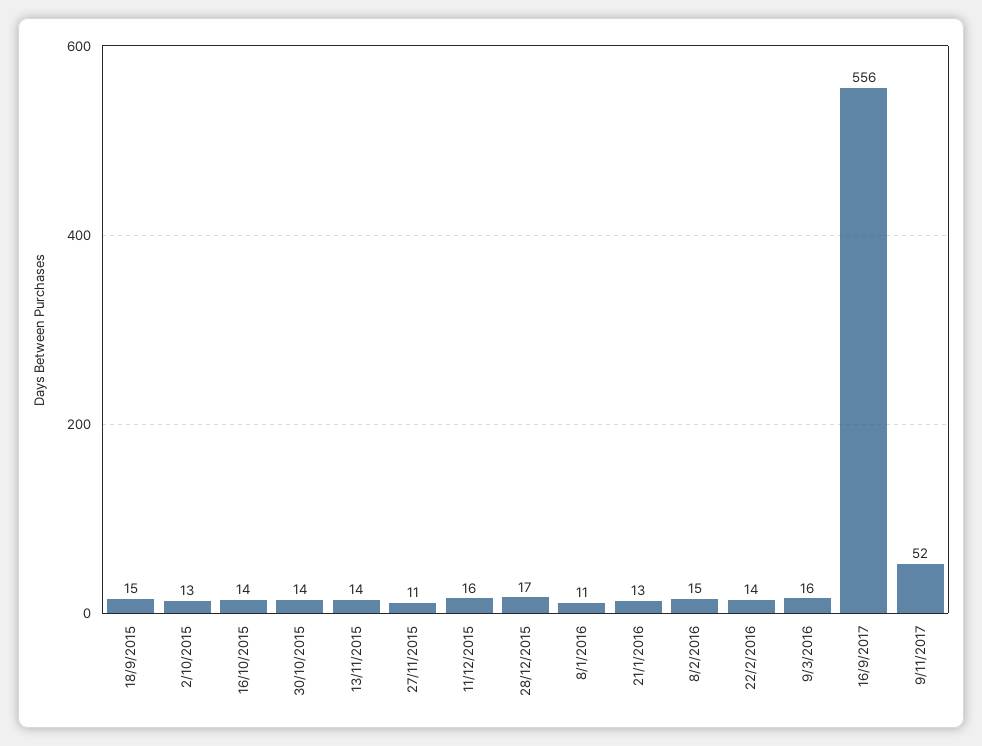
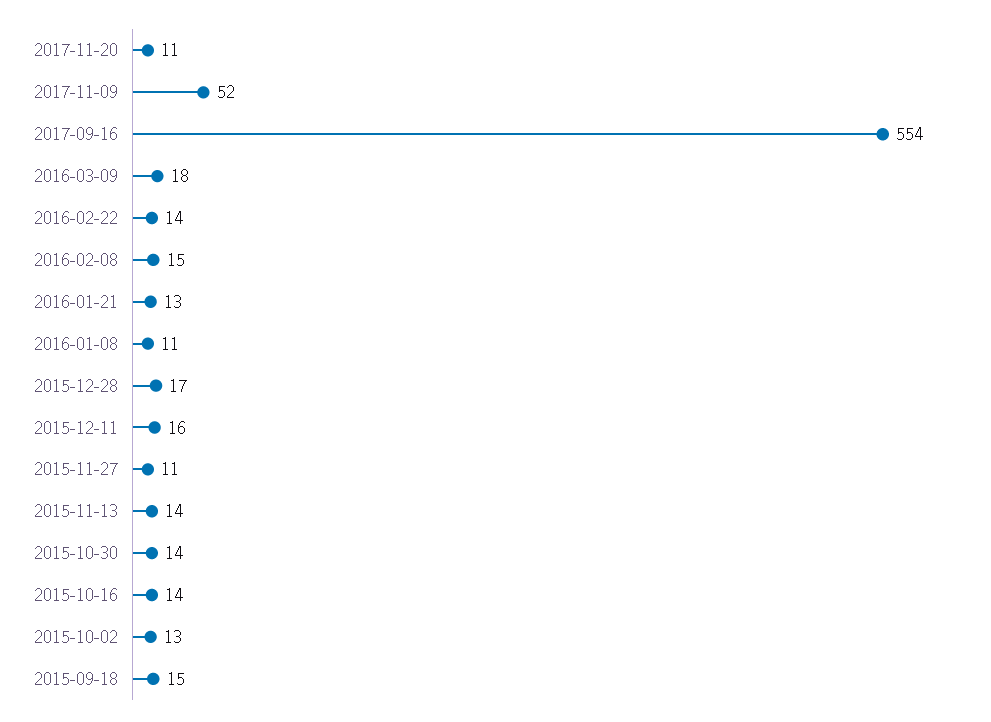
9/3/2016: 16 -> 18
16/9/2017: 556 -> 554
2017-11-20: none -> 11

